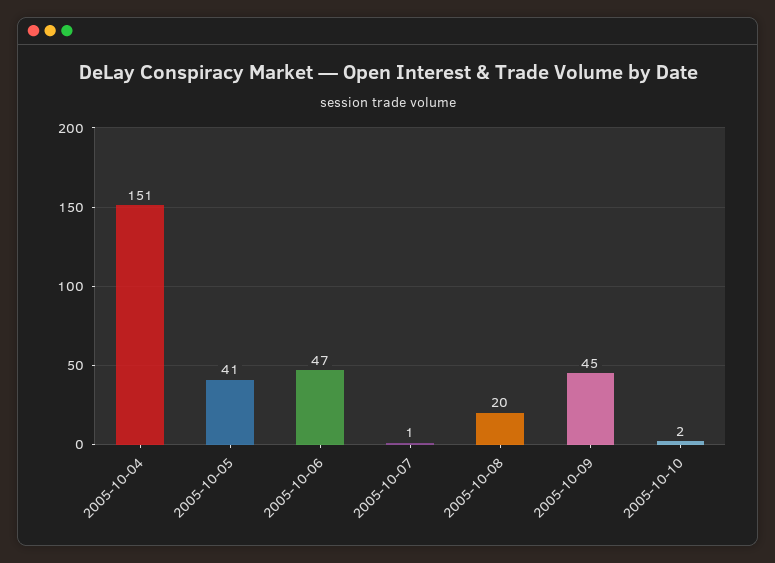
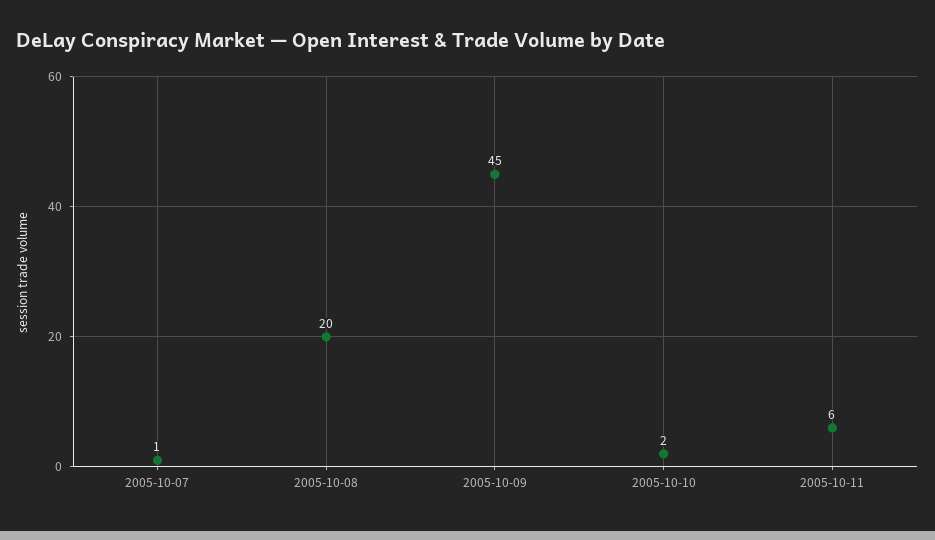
2005-10-04: 151 -> none
2005-10-05: 41 -> none
2005-10-06: 47 -> none
2005-10-11: none -> 6

